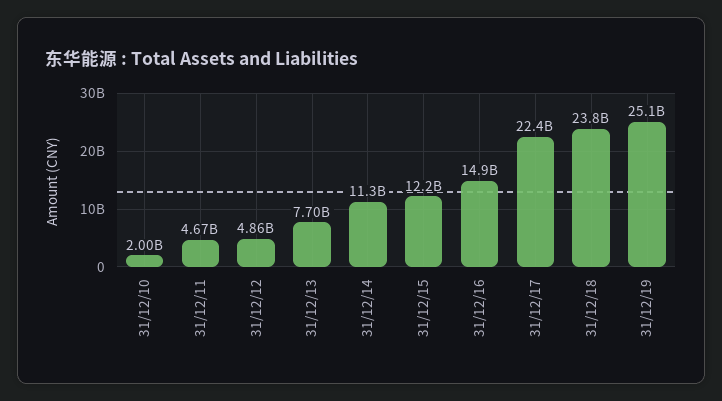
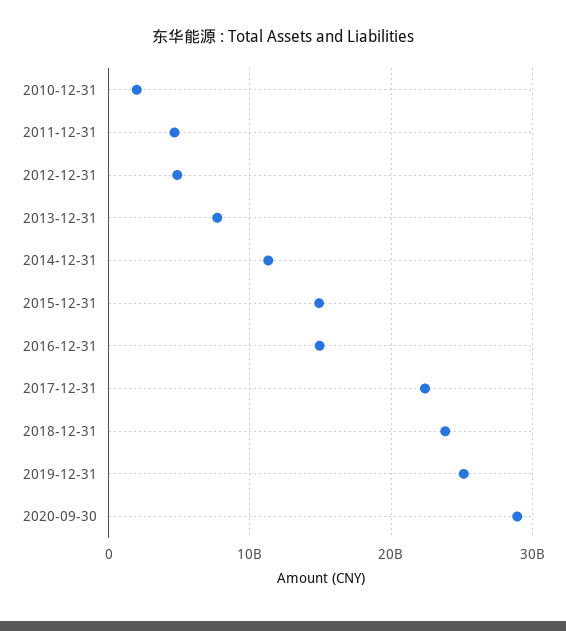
31/12/15: 12200000000 -> 15000000000
2020-09-30: none -> 29000000000

